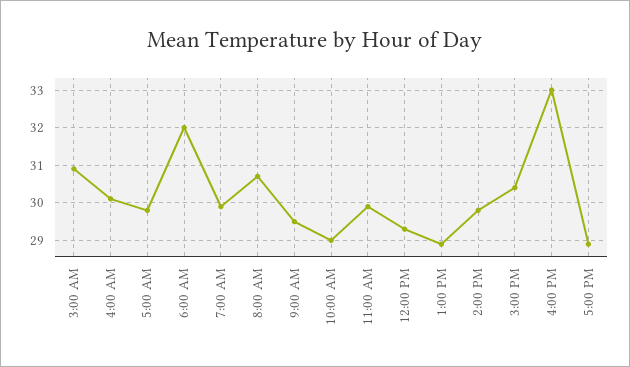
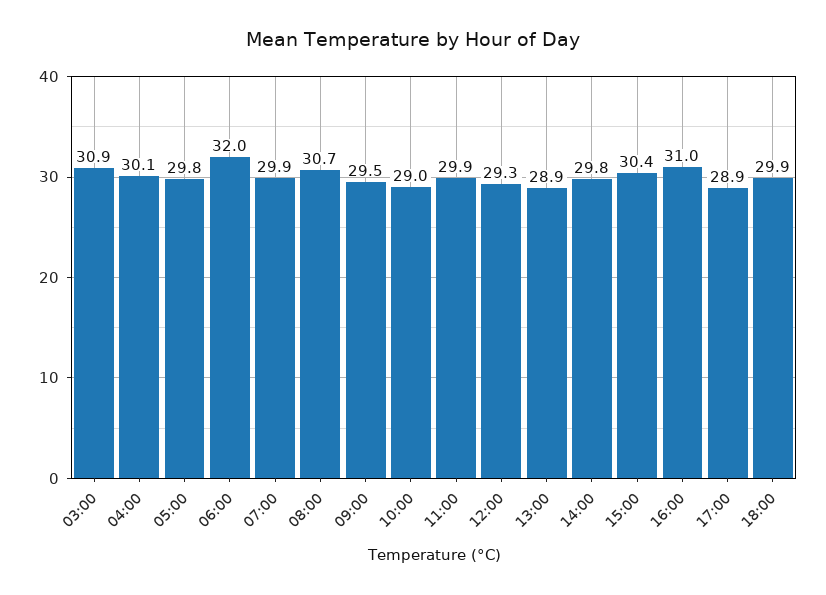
4:00 PM: 33 -> 31
18:00: none -> 29.9

